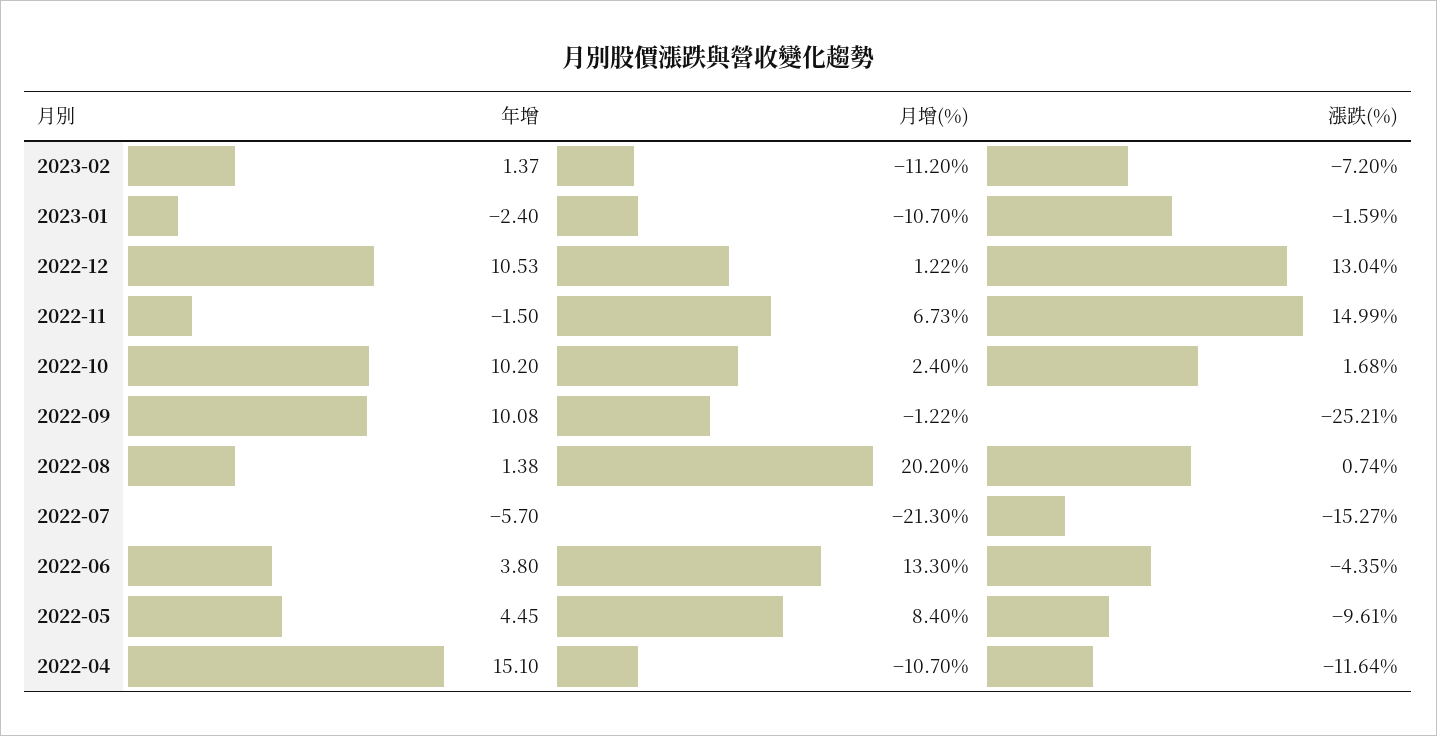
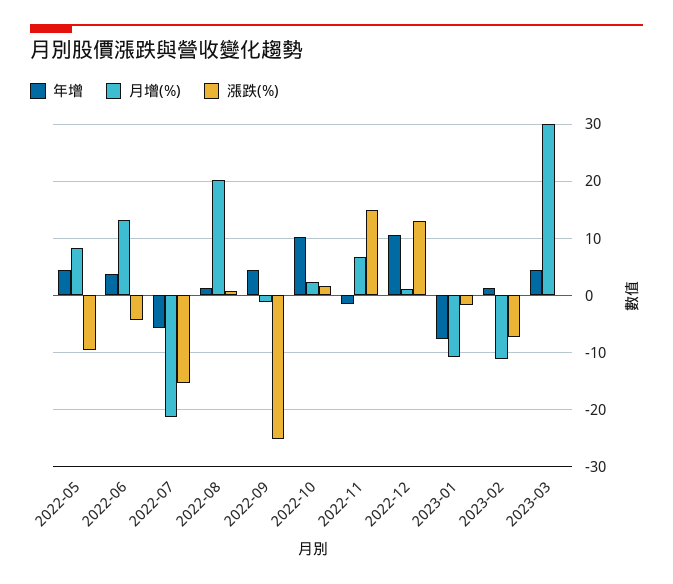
年增, 2023-01: -2.4 -> -8
年增, 2022-09: 10.08 -> 4
年增, 2022-04: 15.1 -> none
月增(%), 2022-04: -10.7 -> none
漲跌(%), 2022-04: -11.64 -> none
年增, 2023-03: none -> 4
月增(%), 2023-03: none -> 30
漲跌(%), 2023-03: none -> 0

